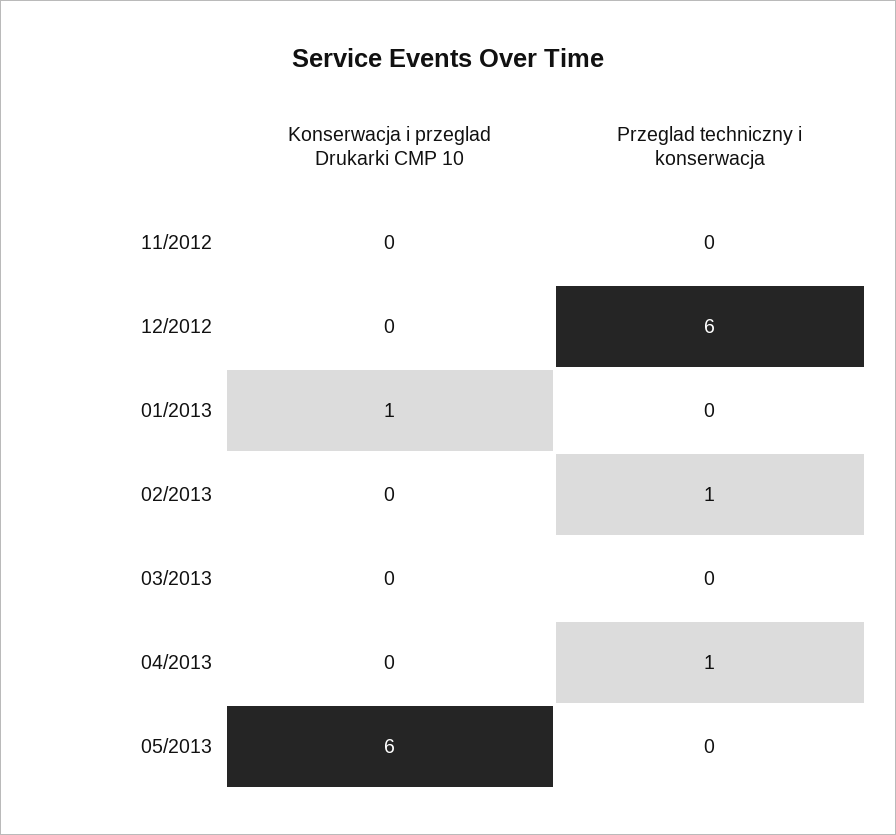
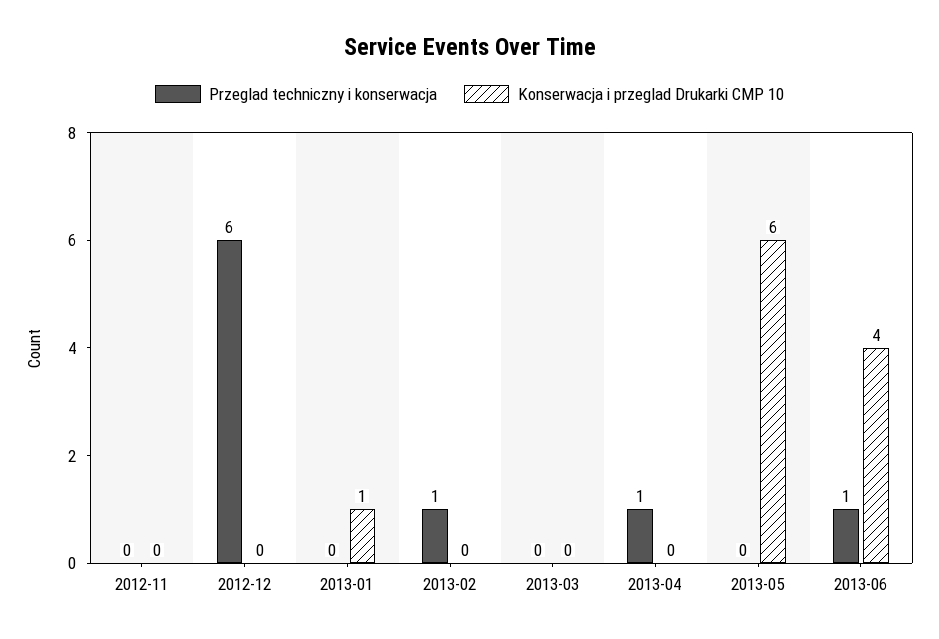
Przeglad techniczny i konserwacja, 2013-06: none -> 1
Konserwacja i przeglad Drukarki CMP 10, 2013-06: none -> 4

